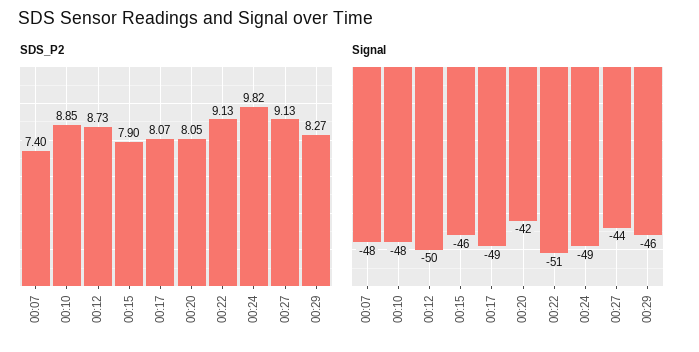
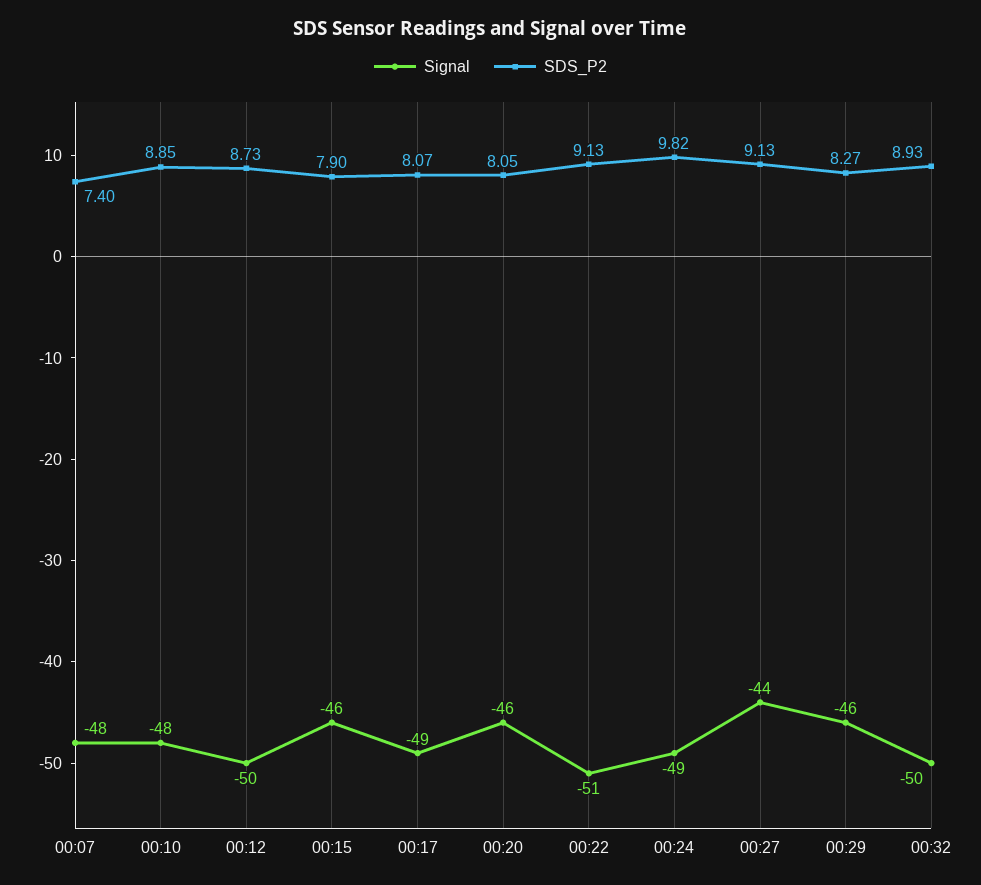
Signal, 00:20: -42 -> -46
Signal, 00:32: none -> -50
SDS_P2, 00:32: none -> 8.93

